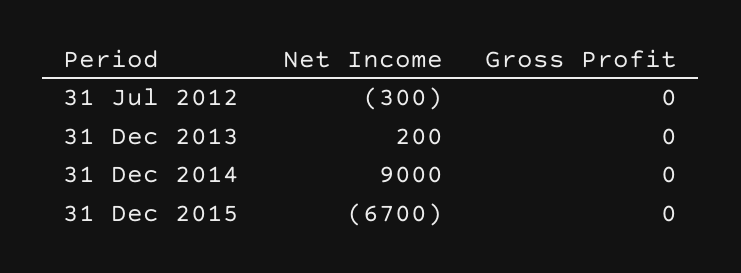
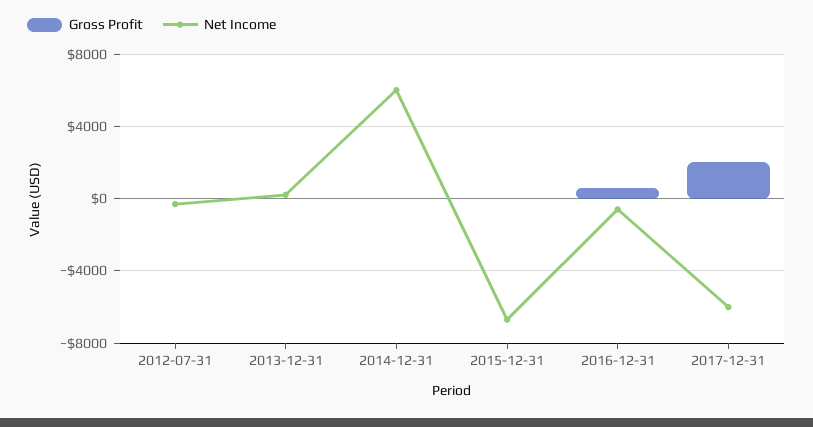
Net Income, 31 Dec 2014: 9000 -> 6000
Gross Profit, 2016-12-31: none -> 500
Net Income, 2016-12-31: none -> -500
Gross Profit, 2017-12-31: none -> 2000
Net Income, 2017-12-31: none -> -6000

